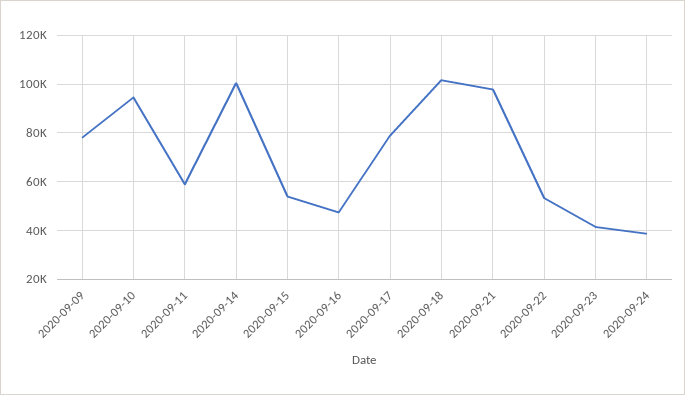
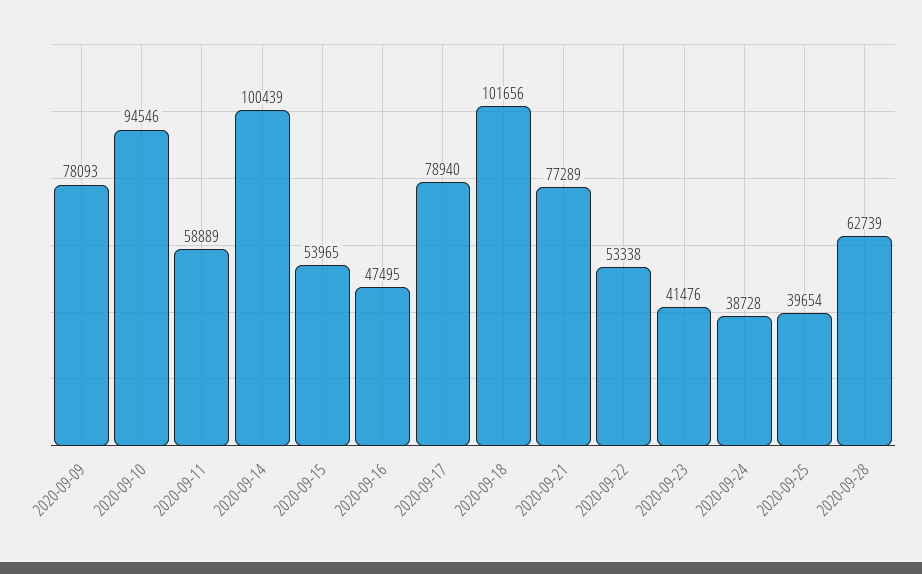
2020-09-21: 97500 -> 77289
2020-09-25: none -> 39654
2020-09-28: none -> 62739

